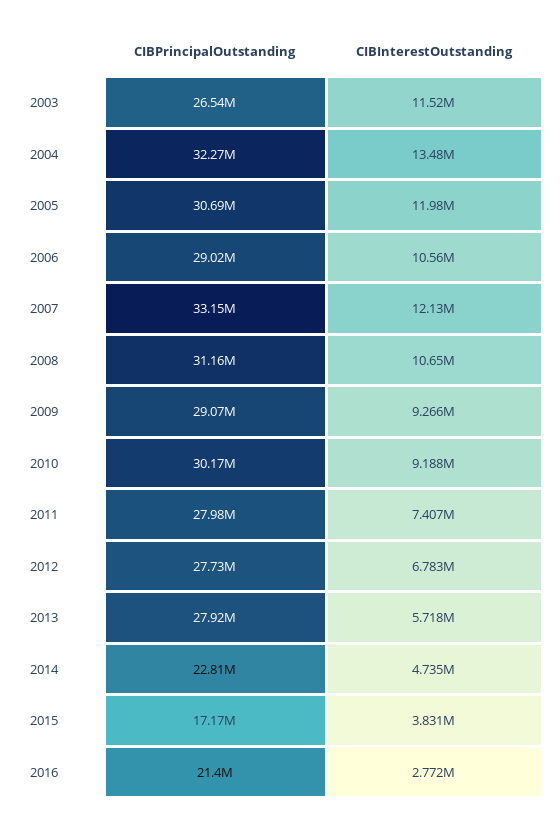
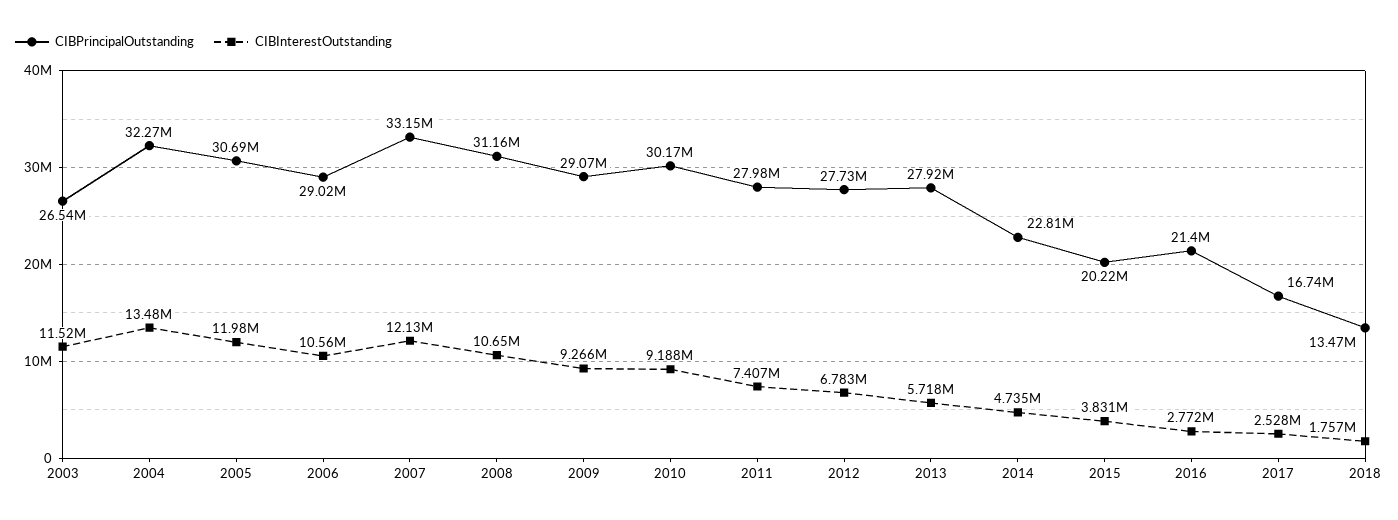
CIBPrincipalOutstanding, 2015: 17170000 -> 20220000
CIBPrincipalOutstanding, 2017: none -> 16740000
CIBInterestOutstanding, 2017: none -> 2528000
CIBPrincipalOutstanding, 2018: none -> 13470000
CIBInterestOutstanding, 2018: none -> 1757000

